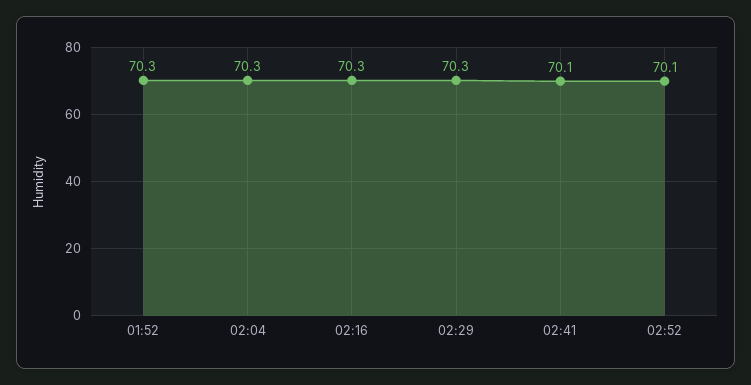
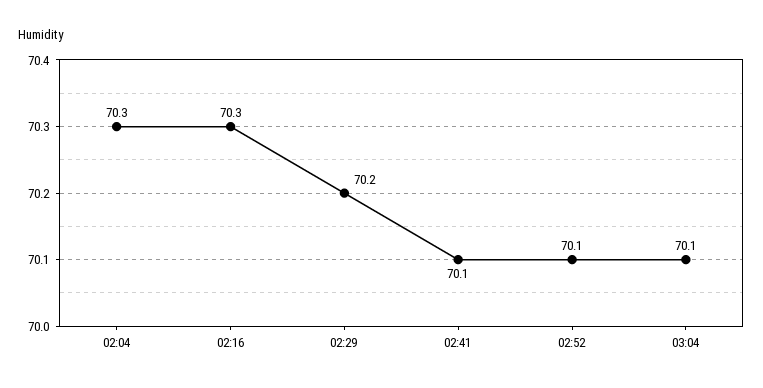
01:52: 70.3 -> none
02:29: 70.3 -> 70.2
03:04: none -> 70.1

